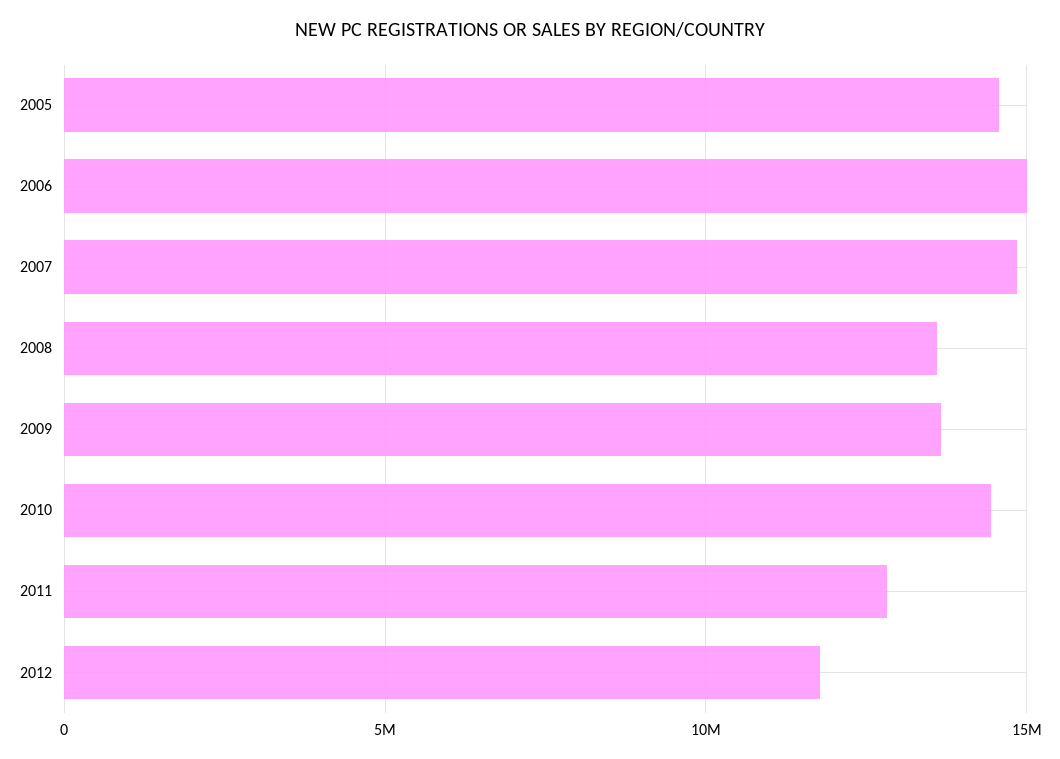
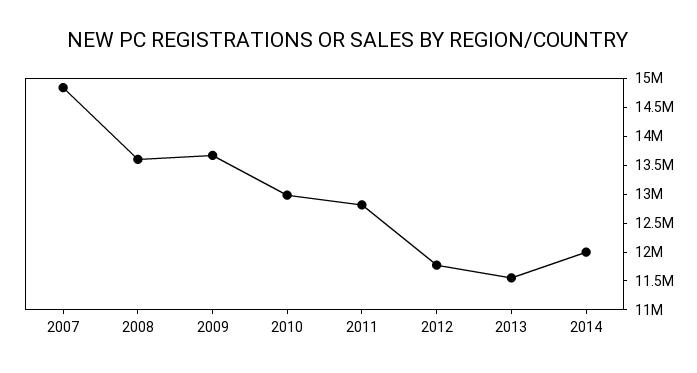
2005: 14500000 -> none
2006: 15000000 -> none
2010: 14500000 -> 13000000
2013: none -> 11500000
2014: none -> 12000000

